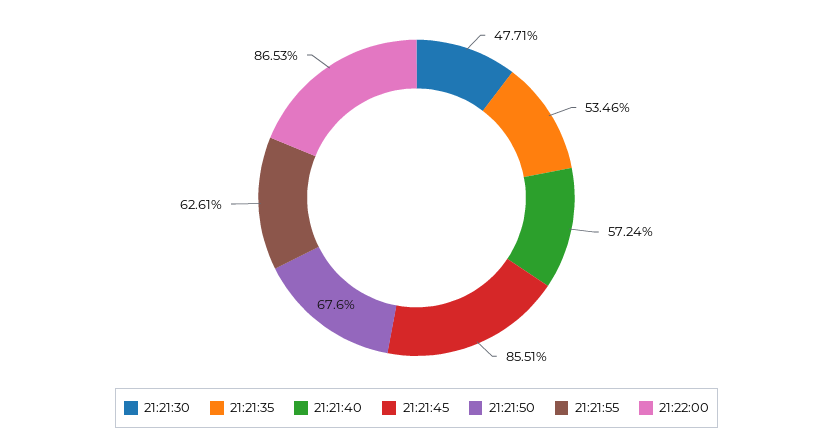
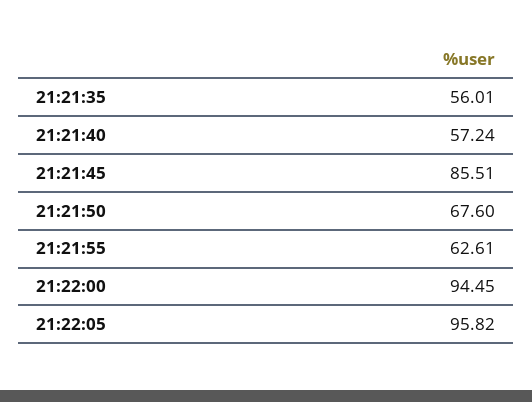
21:21:30: 47.71 -> none
21:21:35: 53.46 -> 56.01
21:22:00: 86.53 -> 94.45
21:22:05: none -> 95.82

